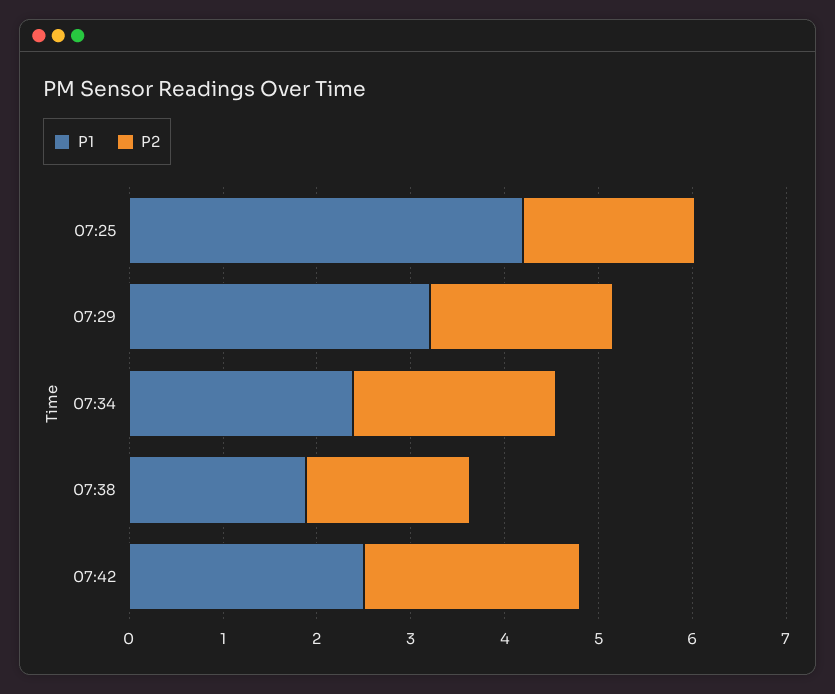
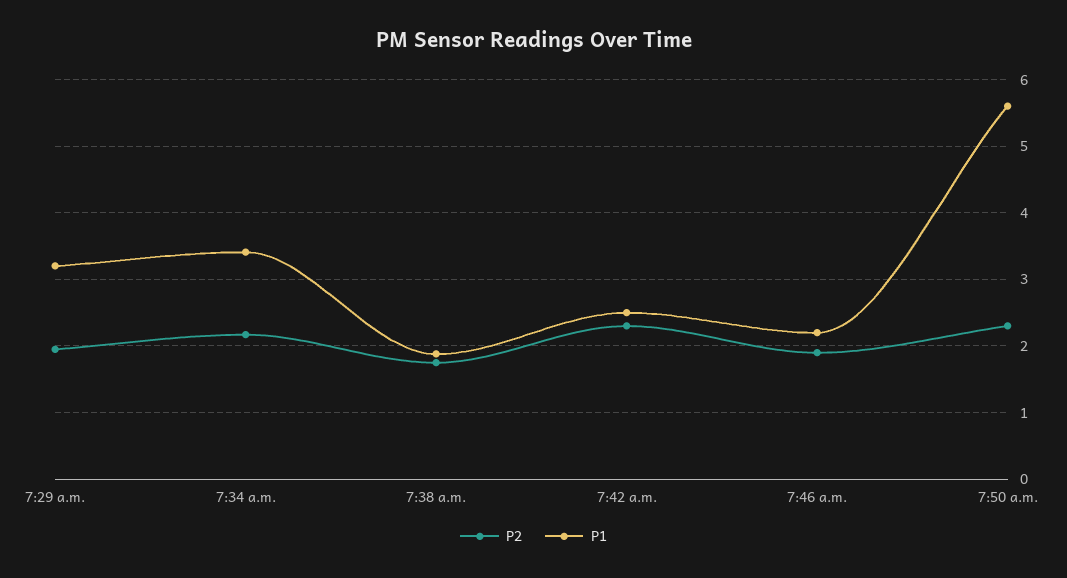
P1, 07:25: 4.2 -> none
P2, 07:25: 1.8 -> none
P1, 07:34: 2.4 -> 3.4
P2, 7:46 a.m.: none -> 1.9
P1, 7:46 a.m.: none -> 2.2
P2, 7:50 a.m.: none -> 2.3
P1, 7:50 a.m.: none -> 5.6

